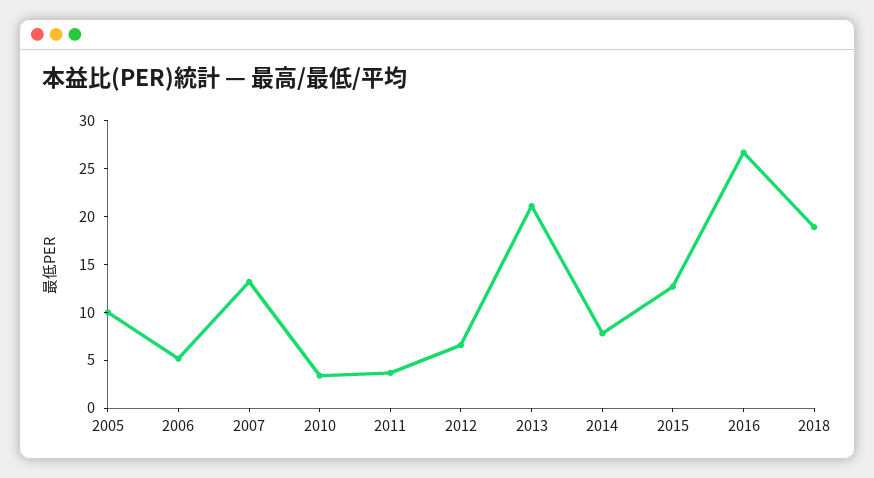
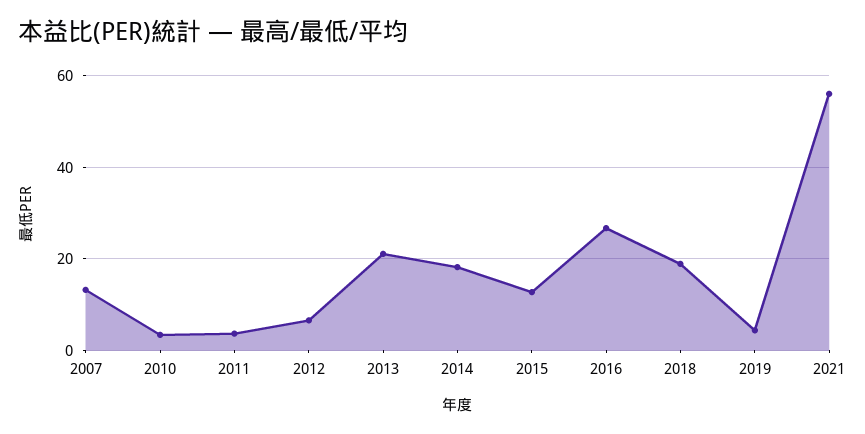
2005: 10 -> none
2006: 5 -> none
2014: 8 -> 18
2019: none -> 4
2021: none -> 56

